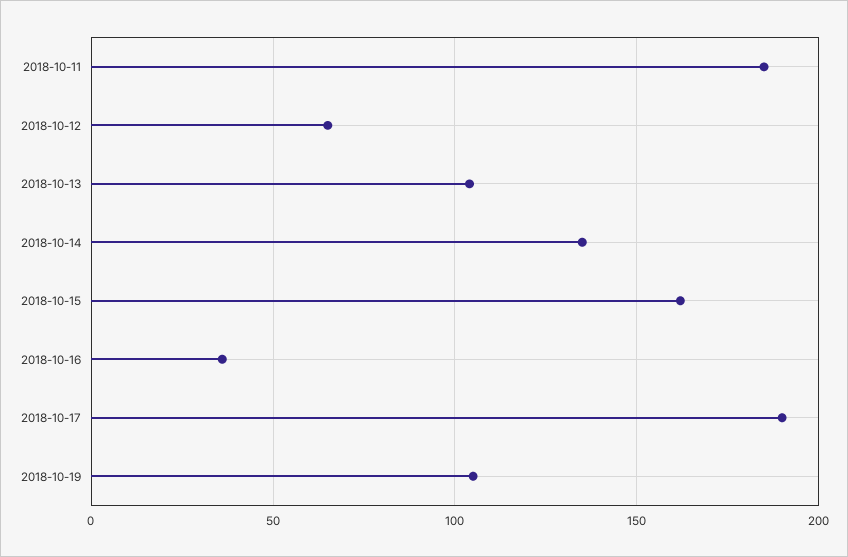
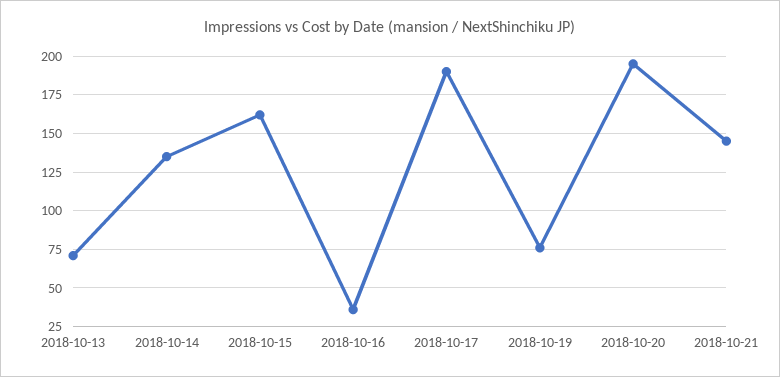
2018-10-11: 185 -> none
2018-10-12: 65 -> none
2018-10-13: 105 -> 70
2018-10-19: 105 -> 75
2018-10-20: none -> 195
2018-10-21: none -> 145

